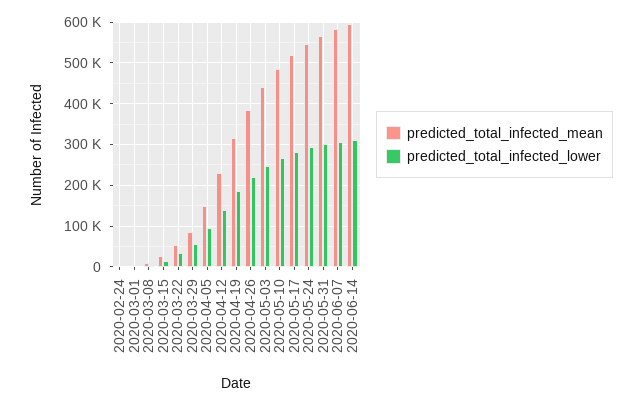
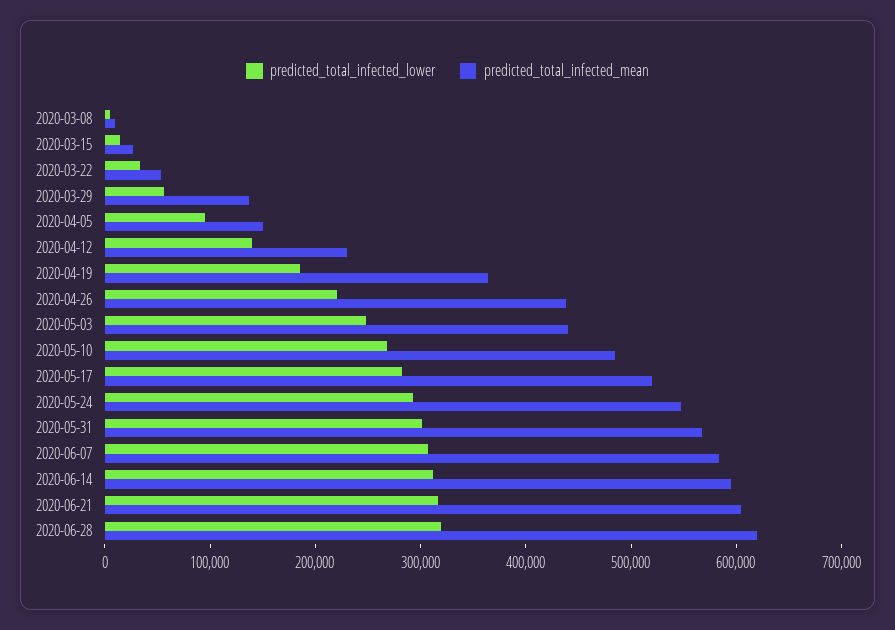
predicted_total_infected_mean, 2020-02-24: 0 -> none
predicted_total_infected_lower, 2020-02-24: 0 -> none
predicted_total_infected_mean, 2020-03-01: 0 -> none
predicted_total_infected_lower, 2020-03-01: 0 -> none
predicted_total_infected_mean, 2020-03-29: 80000 -> 140000
predicted_total_infected_mean, 2020-04-19: 320000 -> 360000
predicted_total_infected_mean, 2020-04-26: 380000 -> 440000
predicted_total_infected_lower, 2020-06-21: none -> 320000
predicted_total_infected_mean, 2020-06-21: none -> 600000
predicted_total_infected_lower, 2020-06-28: none -> 320000
predicted_total_infected_mean, 2020-06-28: none -> 620000

